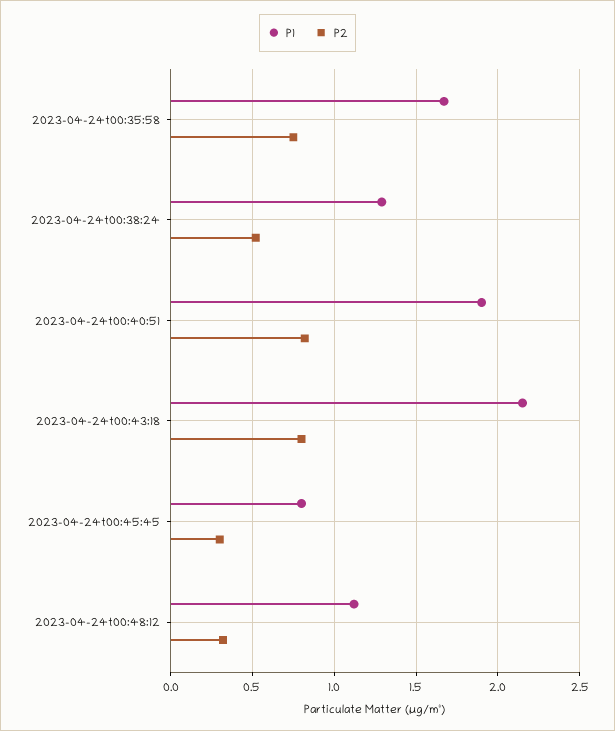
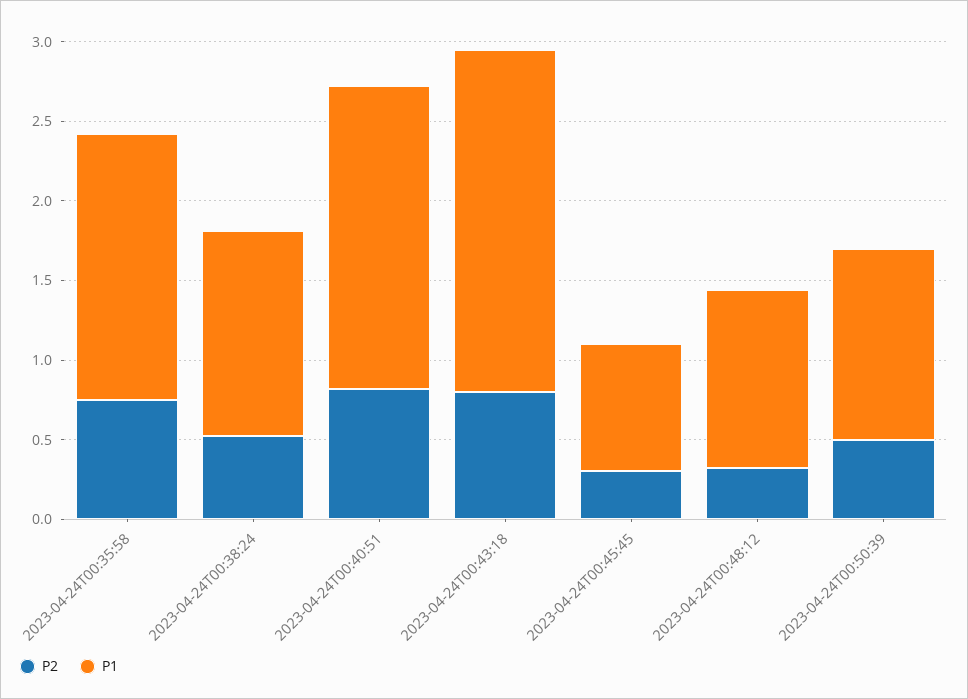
P2, 2023-04-24T00:50:39: none -> 0.5
P1, 2023-04-24T00:50:39: none -> 1.2

